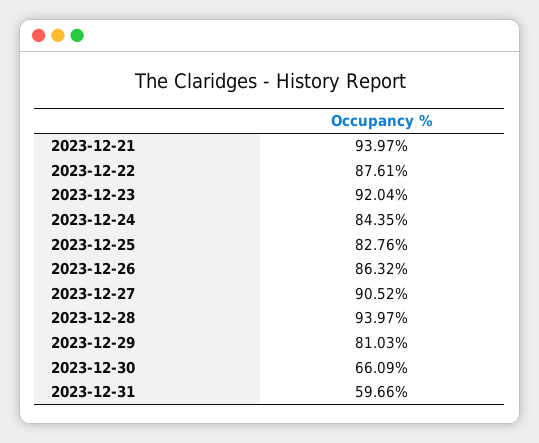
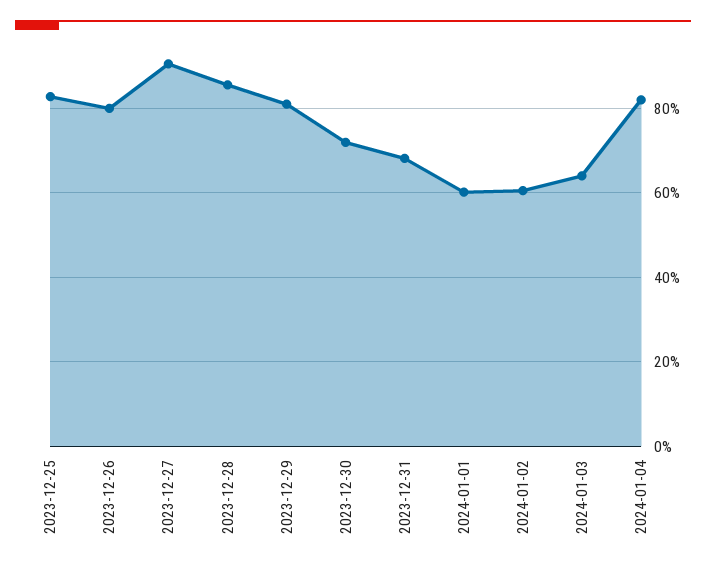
2023-12-21: 93.97 -> none
2023-12-22: 87.61 -> none
2023-12-23: 92.04 -> none
2023-12-24: 84.35 -> none
2023-12-26: 86.32 -> 80
2023-12-28: 93.97 -> 86
2023-12-30: 66.09 -> 72
2023-12-31: 59.66 -> 68
2024-01-01: none -> 60
2024-01-02: none -> 60
2024-01-03: none -> 64
2024-01-04: none -> 82

